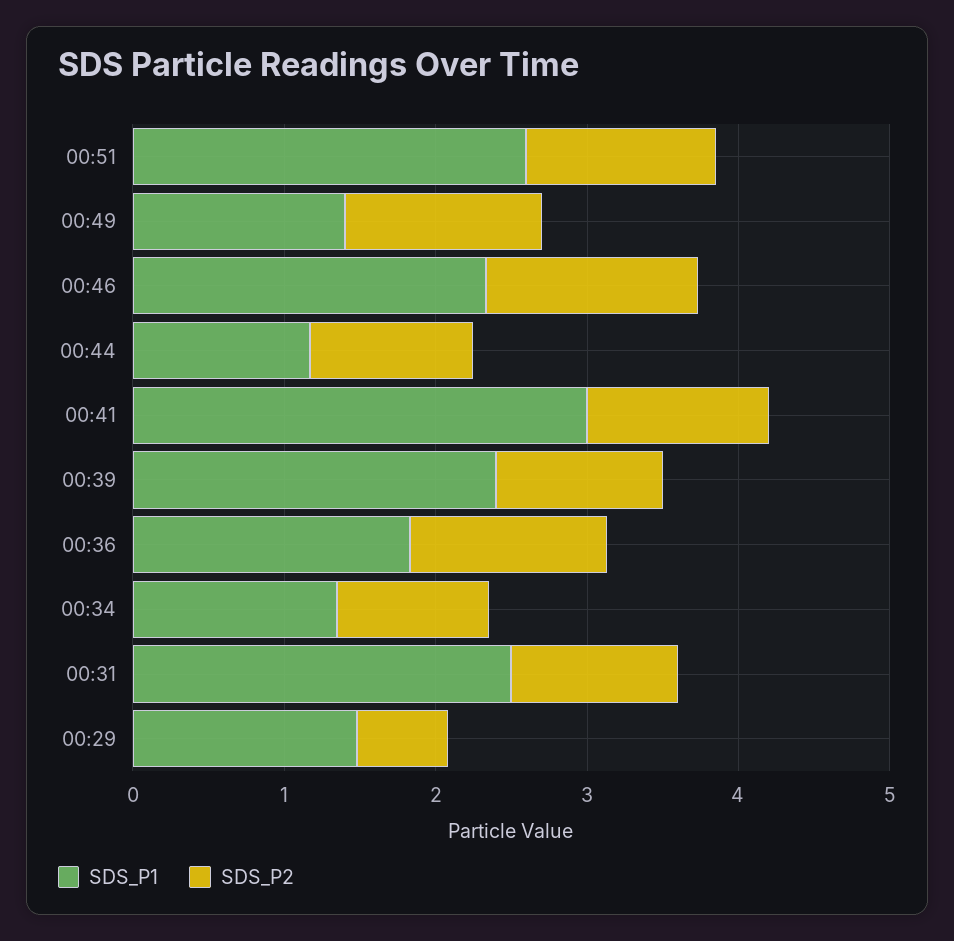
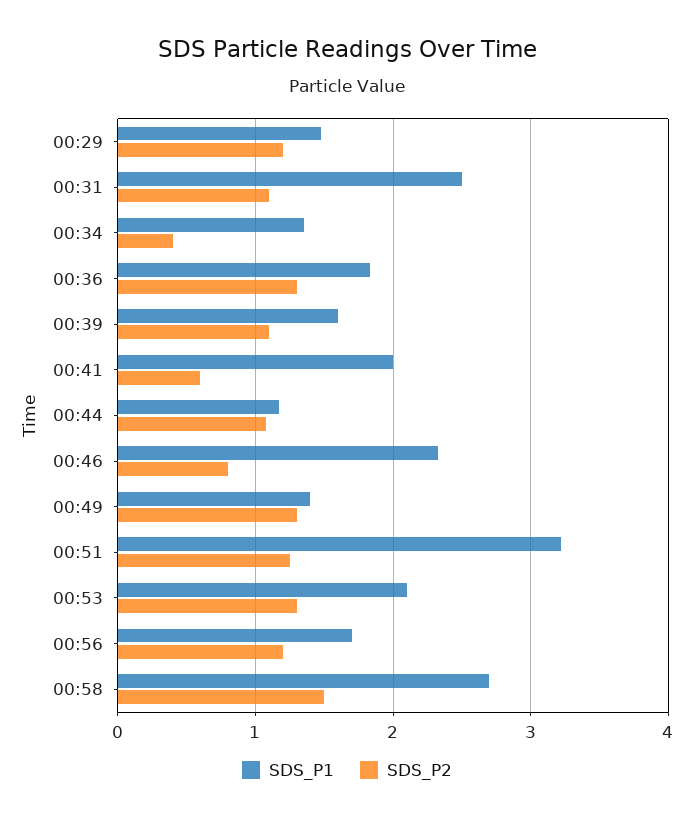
SDS_P1, 00:51: 2.6 -> 3.2
SDS_P2, 00:46: 1.4 -> 0.8
SDS_P1, 00:41: 3 -> 2
SDS_P2, 00:41: 1.2 -> 0.6
SDS_P1, 00:39: 2.4 -> 1.6
SDS_P2, 00:34: 1 -> 0.4
SDS_P2, 00:29: 0.6 -> 1.2
SDS_P1, 00:53: none -> 2.1
SDS_P2, 00:53: none -> 1.3
SDS_P1, 00:56: none -> 1.7
SDS_P2, 00:56: none -> 1.2
SDS_P1, 00:58: none -> 2.7
SDS_P2, 00:58: none -> 1.5

